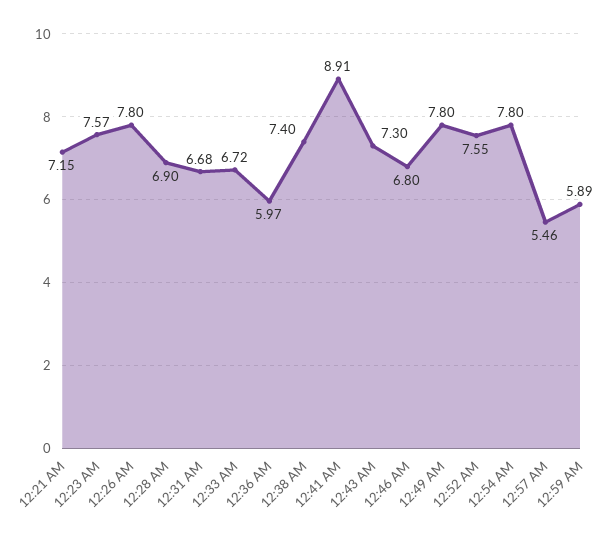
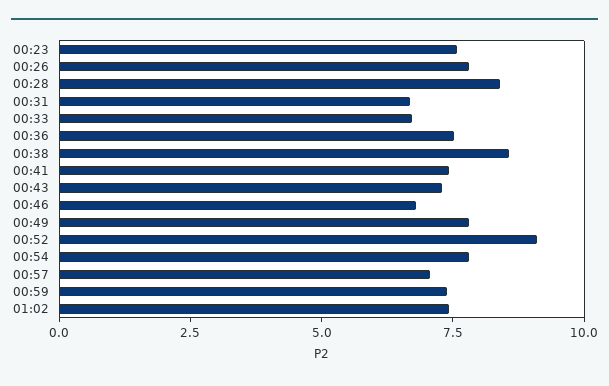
12:21 AM: 7.15 -> none
12:28 AM: 6.9 -> 8.5
12:36 AM: 5.97 -> 7.5
12:38 AM: 7.4 -> 8.5
12:41 AM: 8.91 -> 7.5
12:52 AM: 7.55 -> 9
12:57 AM: 5.46 -> 7
12:59 AM: 5.89 -> 7.5
01:02: none -> 7.5

